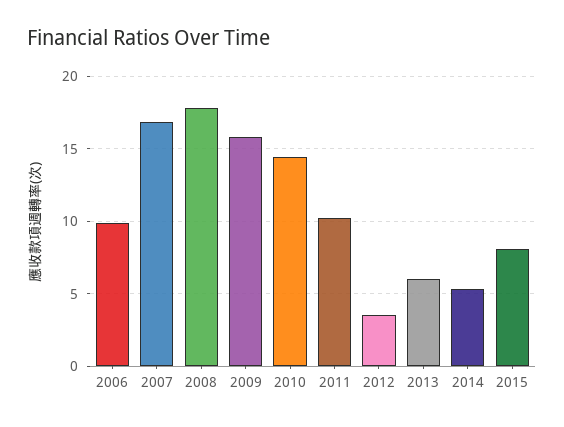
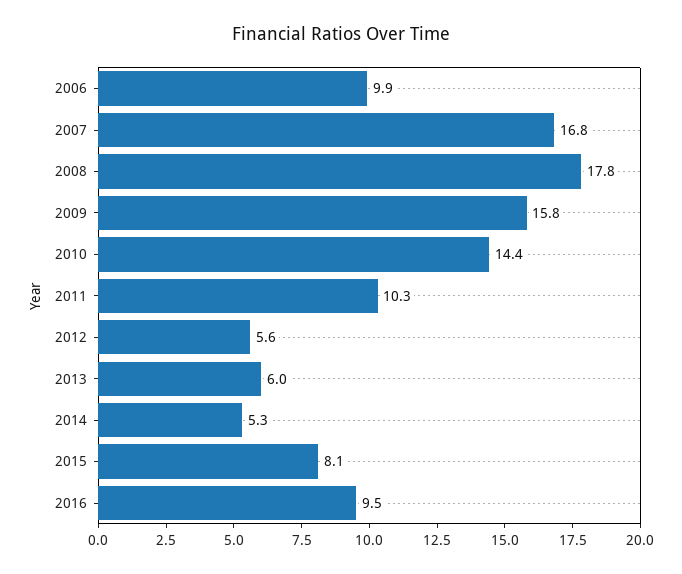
2012: 3.5 -> 5.6
2016: none -> 9.5

